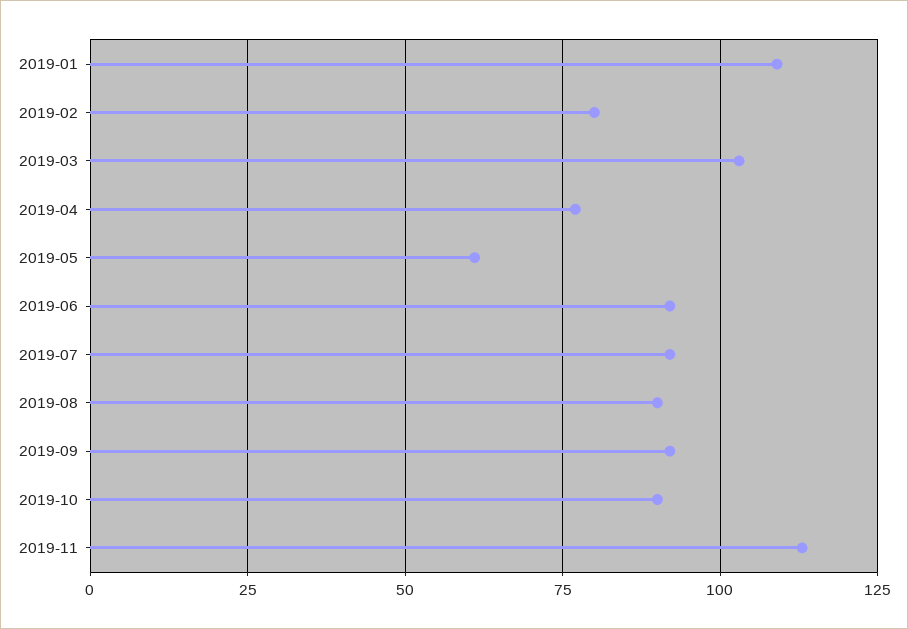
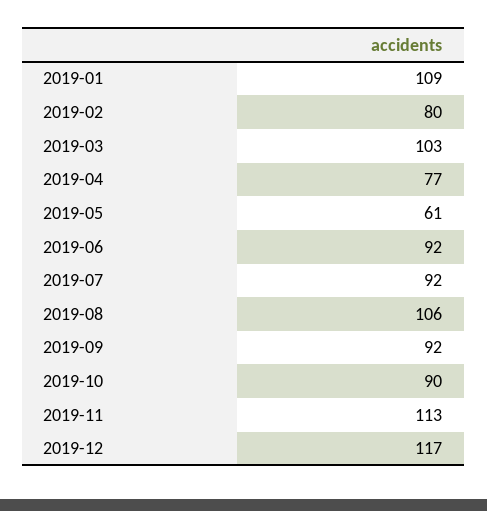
2019-08: 90 -> 106
2019-12: none -> 117

